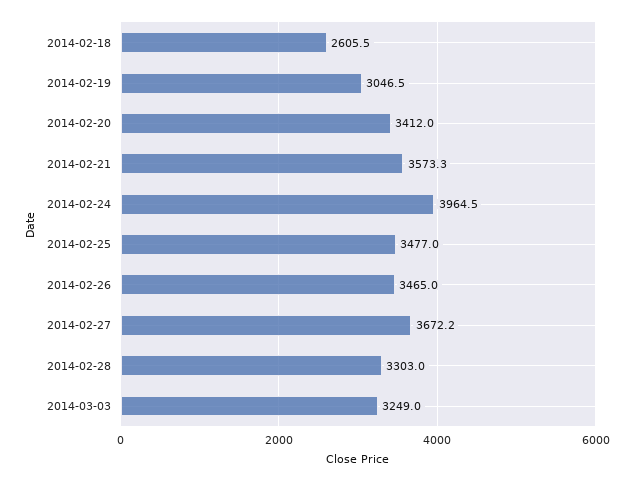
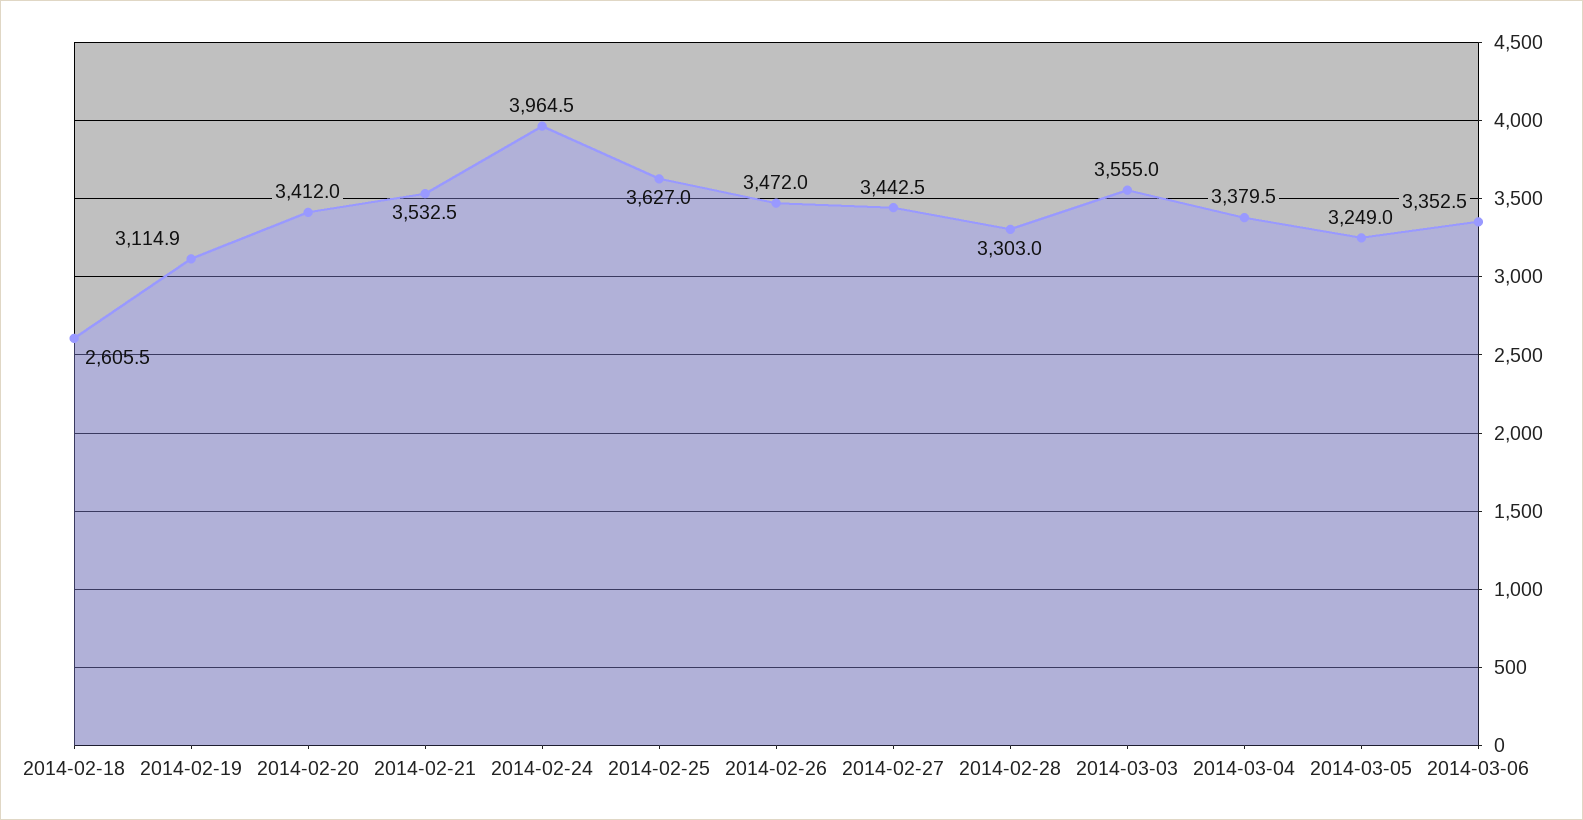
2014-02-19: 3046.5 -> 3114.9
2014-02-21: 3573.3 -> 3532.5
2014-02-25: 3477 -> 3627
2014-02-26: 3465 -> 3472
2014-02-27: 3672.2 -> 3442.5
2014-03-03: 3249 -> 3555
2014-03-04: none -> 3379.5
2014-03-05: none -> 3249
2014-03-06: none -> 3352.5

